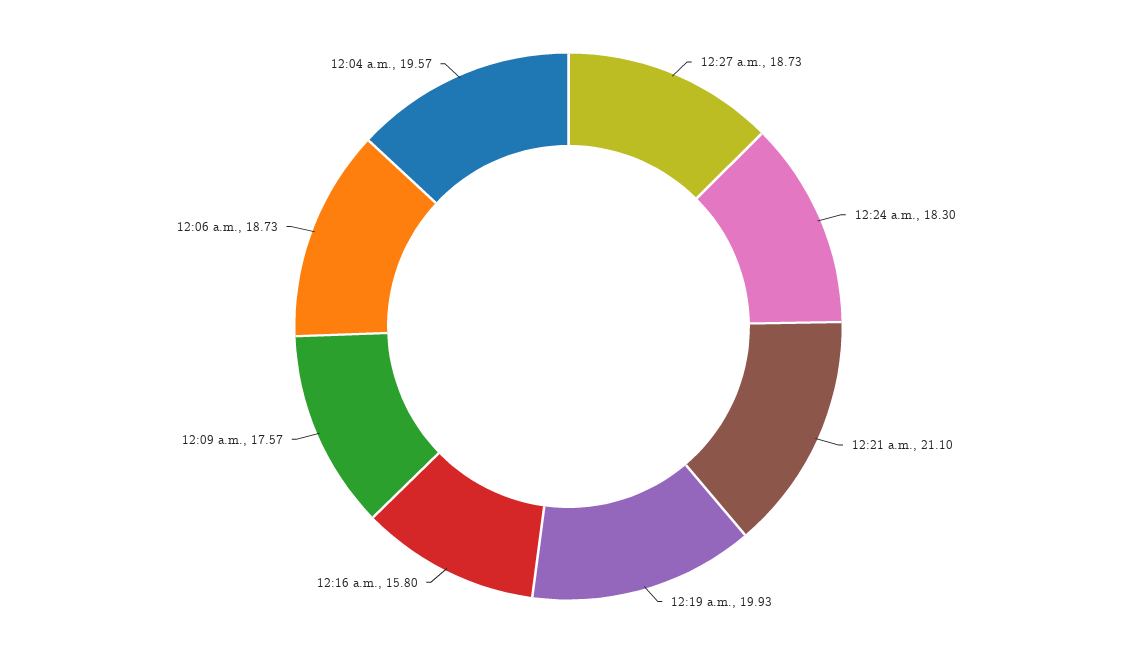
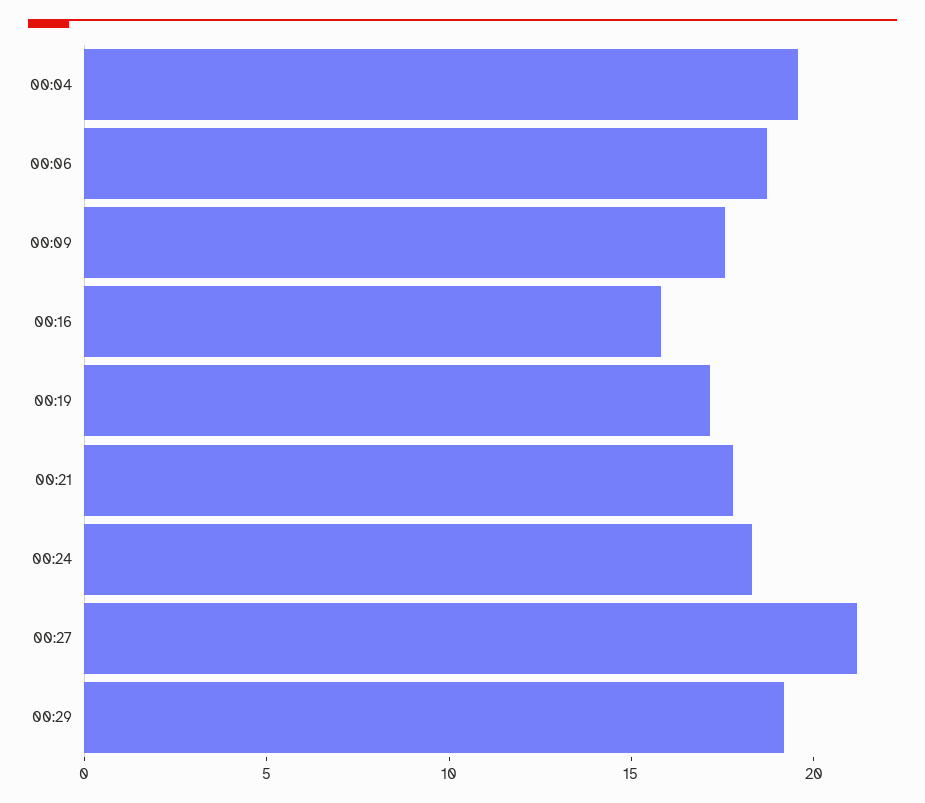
12:27 a.m.: 18.73 -> 21
12:21 a.m.: 21.1 -> 18
12:19 a.m.: 19.93 -> 17
00:29: none -> 19

